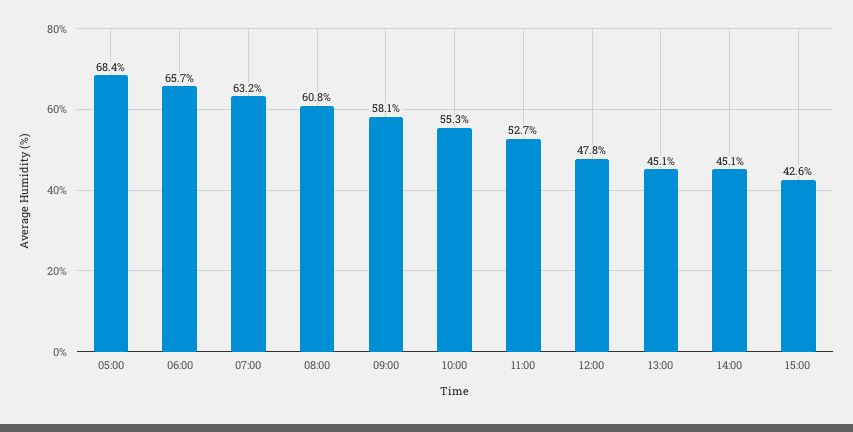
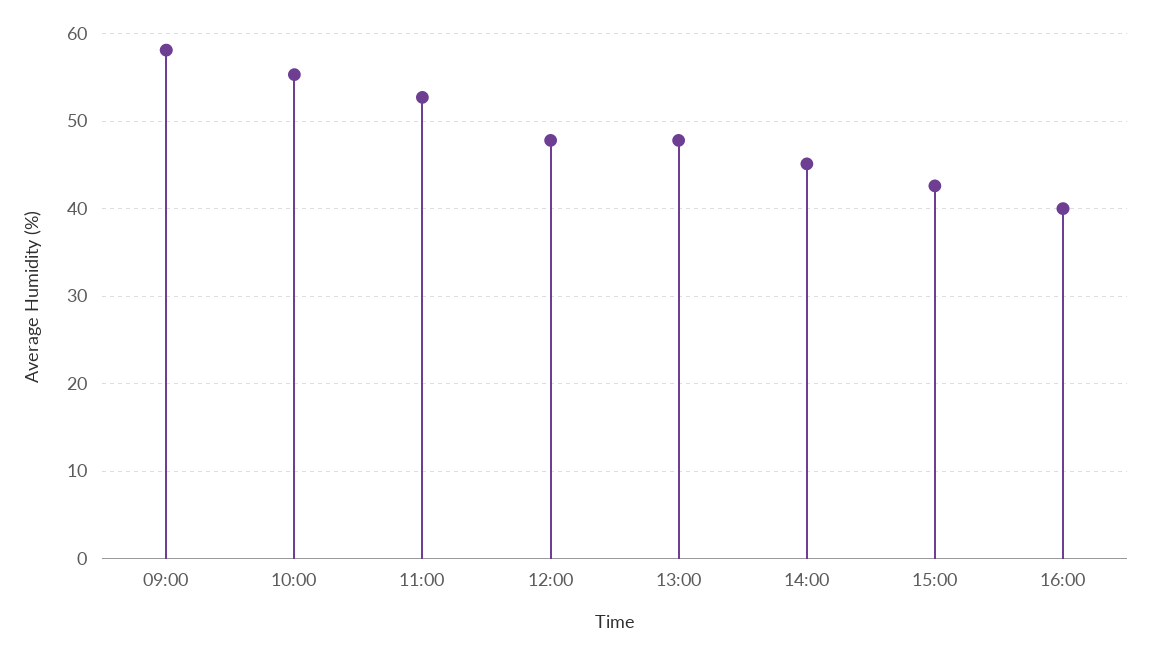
05:00: 68.4 -> none
06:00: 65.7 -> none
07:00: 63.2 -> none
08:00: 60.8 -> none
13:00: 45.1 -> 48
16:00: none -> 40

